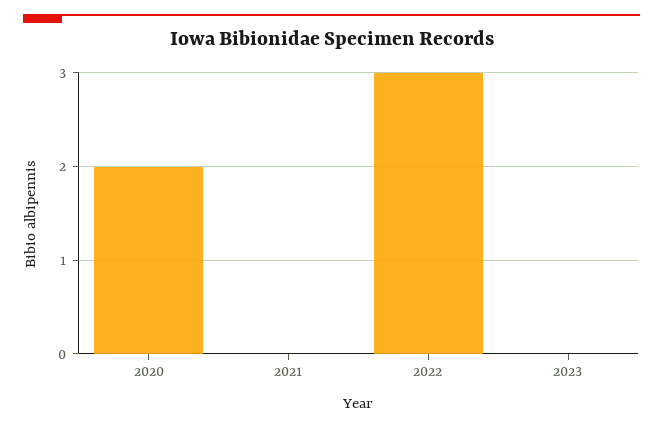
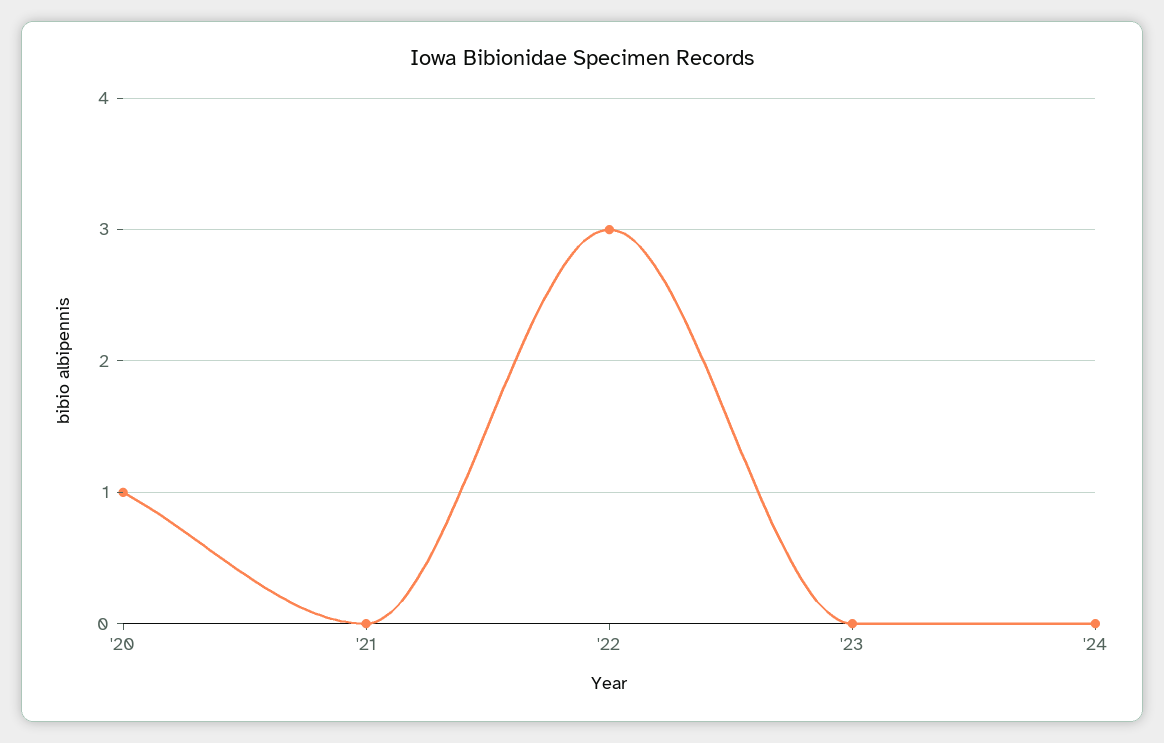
2020: 2 -> 1
'24: none -> 0

